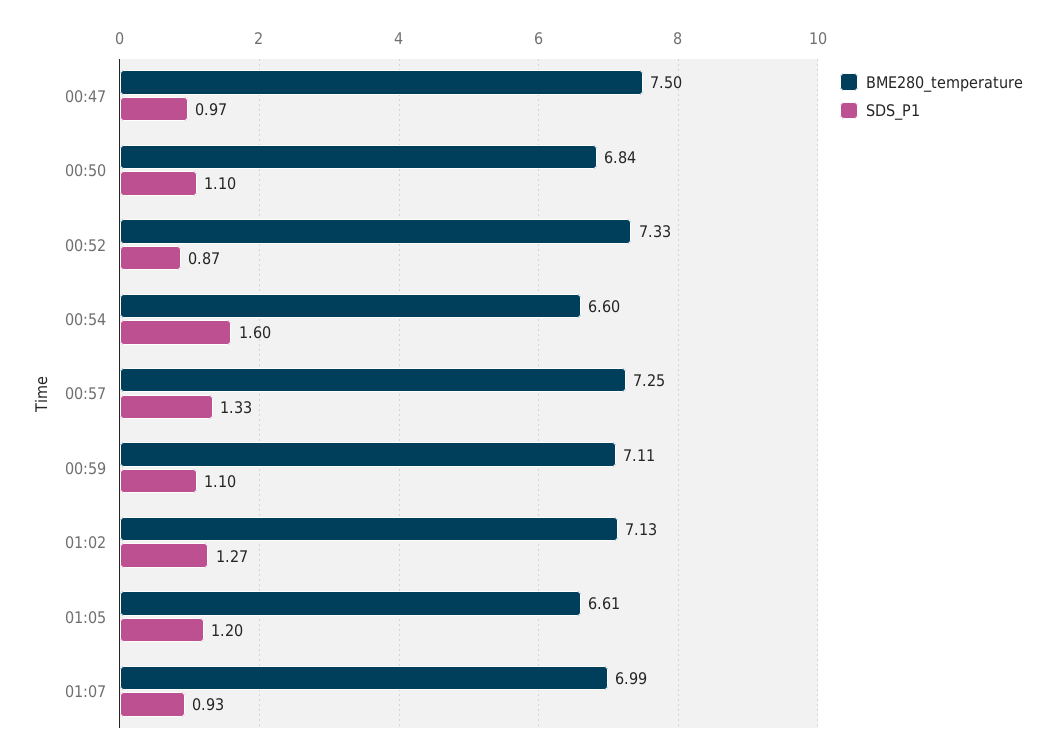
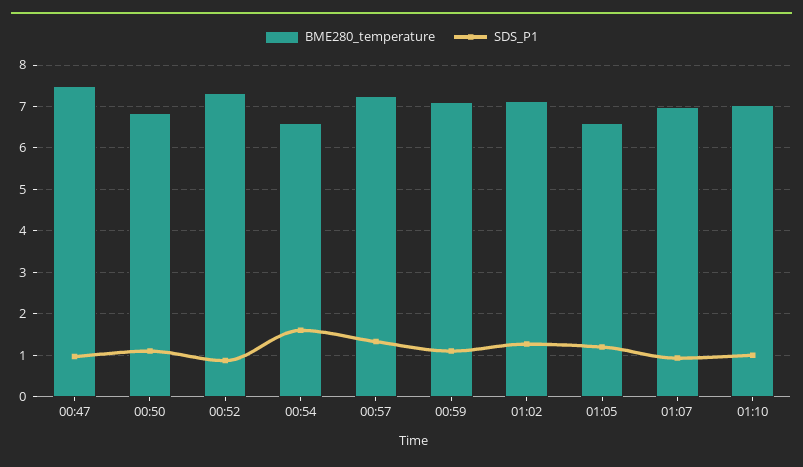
BME280_temperature, 01:10: none -> 7
SDS_P1, 01:10: none -> 1

